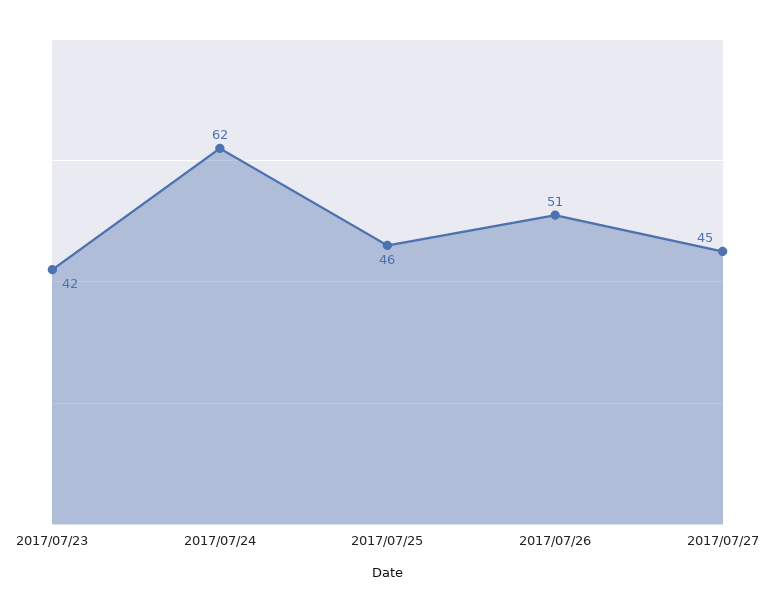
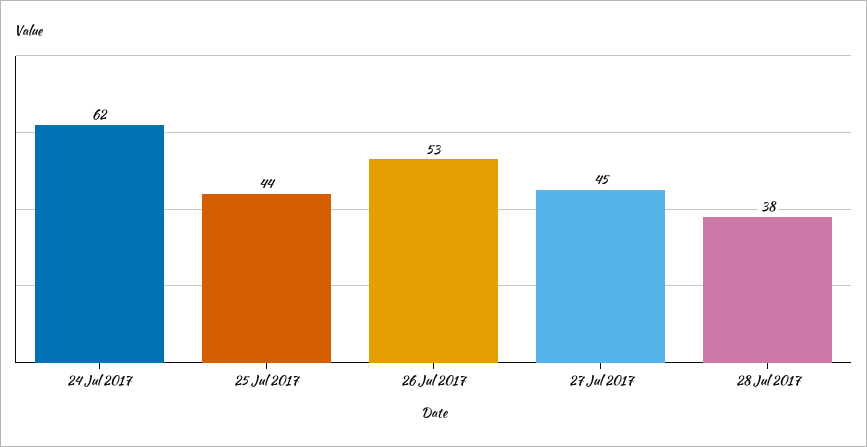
2017/07/23: 42 -> none
2017/07/25: 46 -> 44
2017/07/26: 51 -> 53
28 Jul 2017: none -> 38

